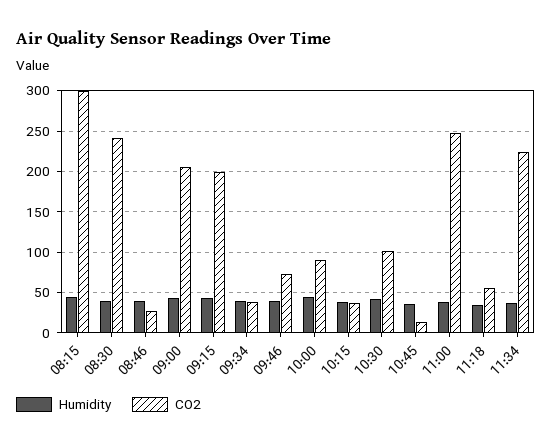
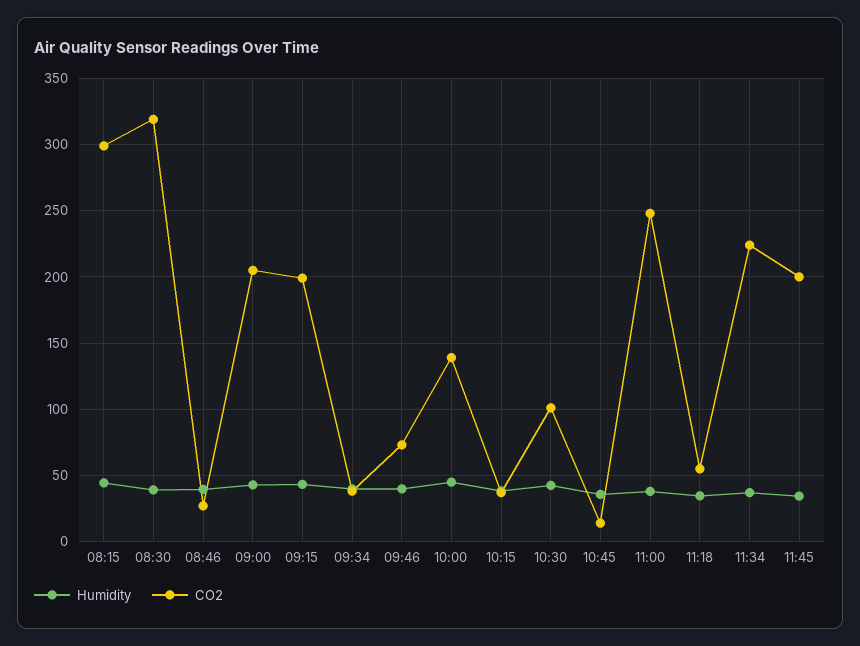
CO2, 08:30: 240 -> 320
CO2, 10:00: 90 -> 140
Humidity, 11:45: none -> 35
CO2, 11:45: none -> 200

